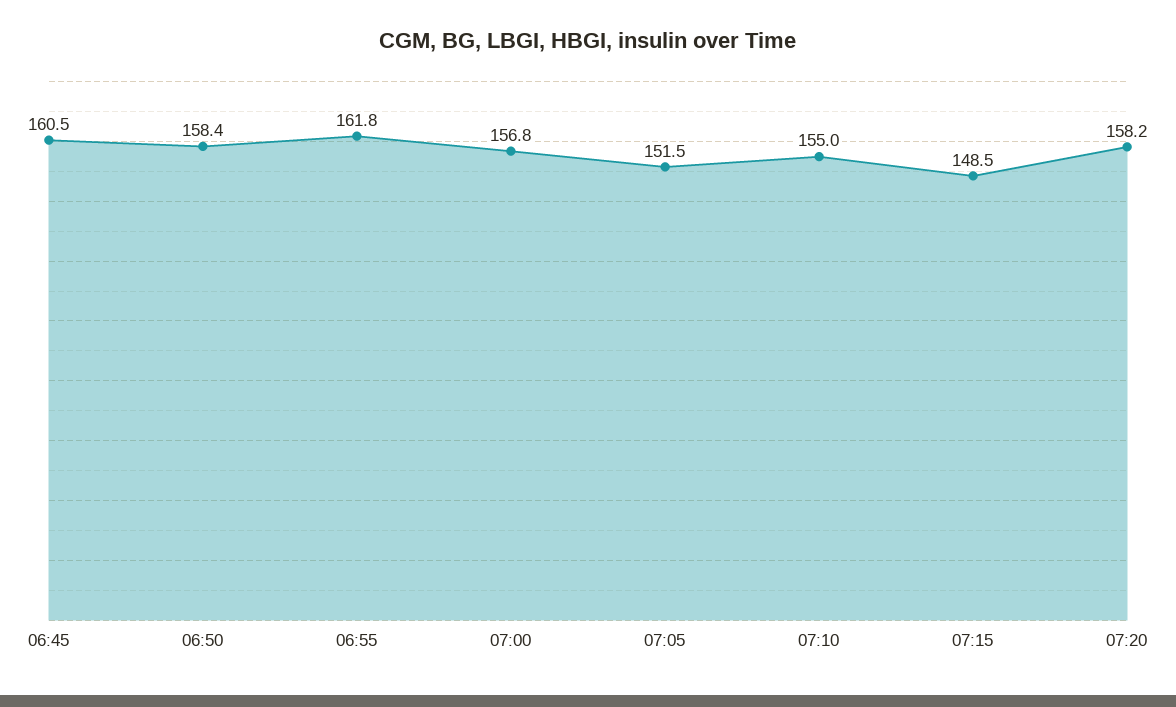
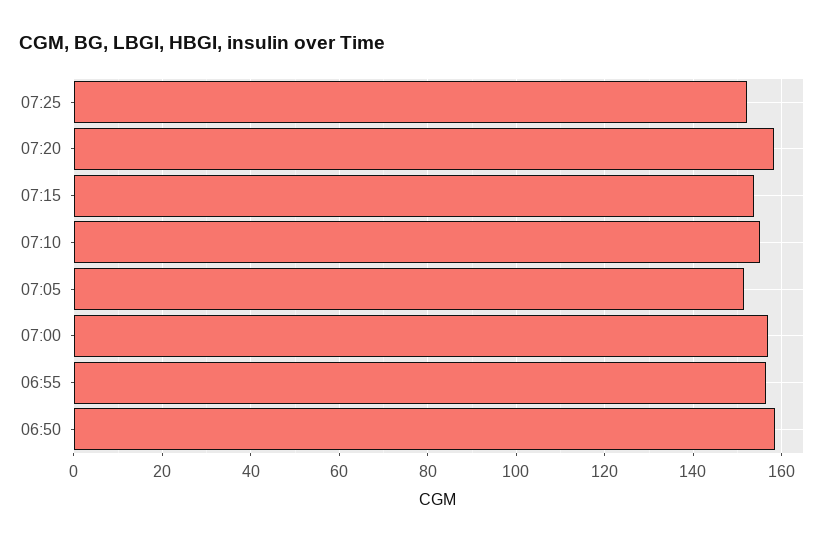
06:45: 160.5 -> none
06:55: 161.8 -> 156
07:15: 148.5 -> 154
07:25: none -> 152

